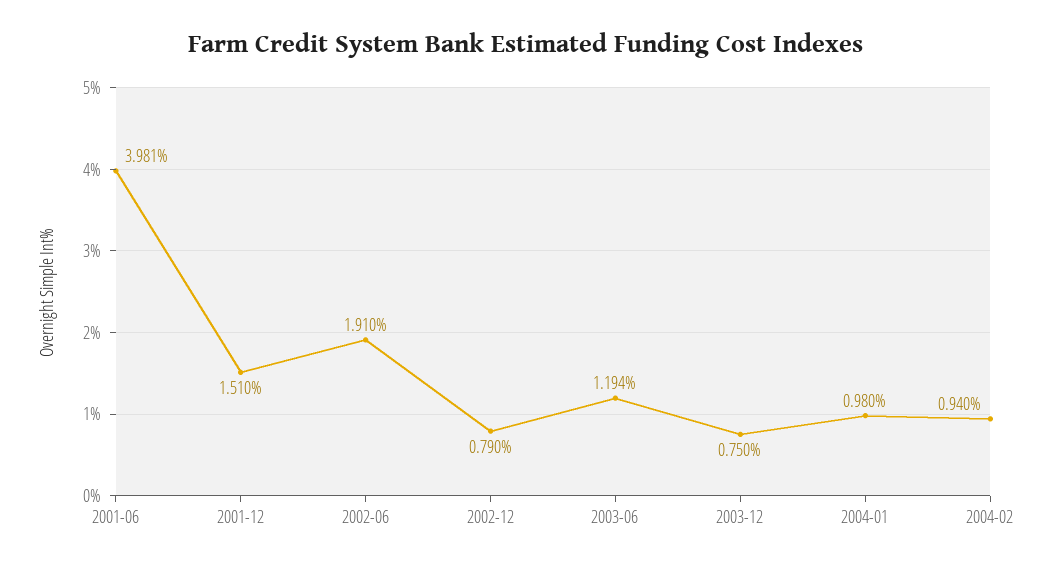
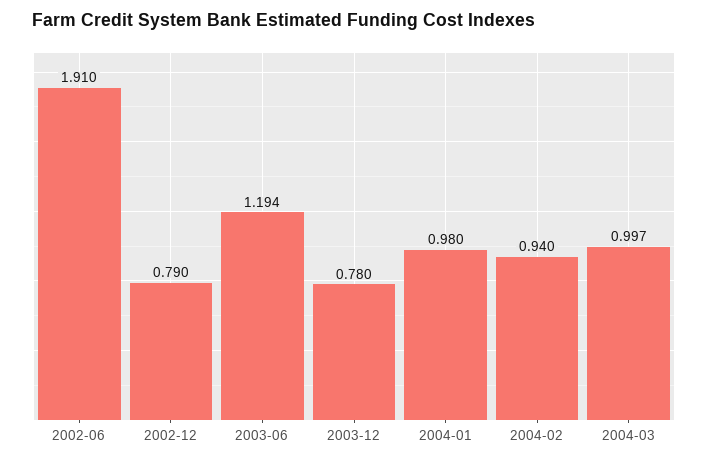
2001-06: 3.981 -> none
2001-12: 1.51 -> none
2003-12: 0.75 -> 0.78
2004-03: none -> 0.997

